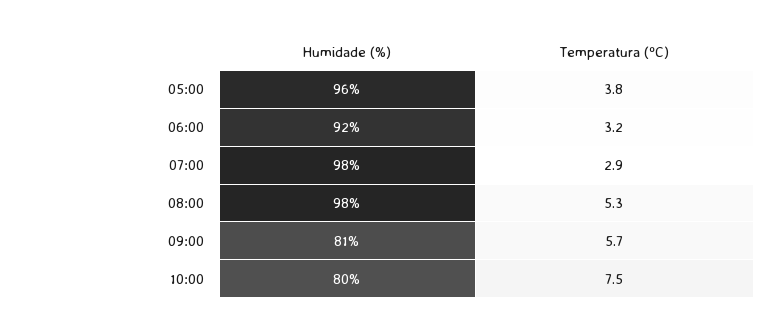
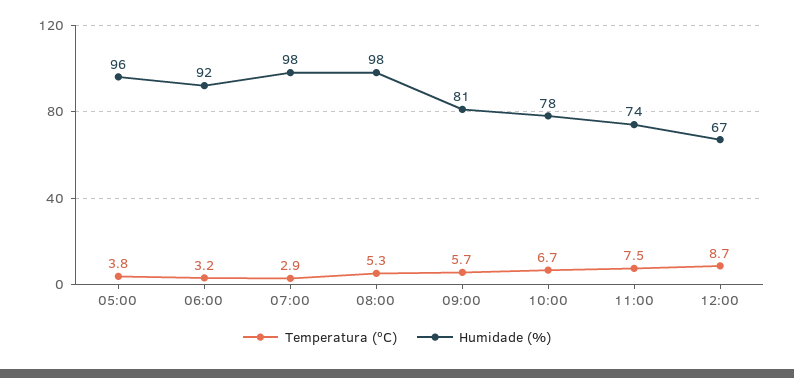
Humidade (%), 10:00: 80 -> 78
Temperatura (ºC), 10:00: 7.5 -> 6.7
Temperatura (ºC), 11:00: none -> 7.5
Humidade (%), 11:00: none -> 74
Temperatura (ºC), 12:00: none -> 8.7
Humidade (%), 12:00: none -> 67

